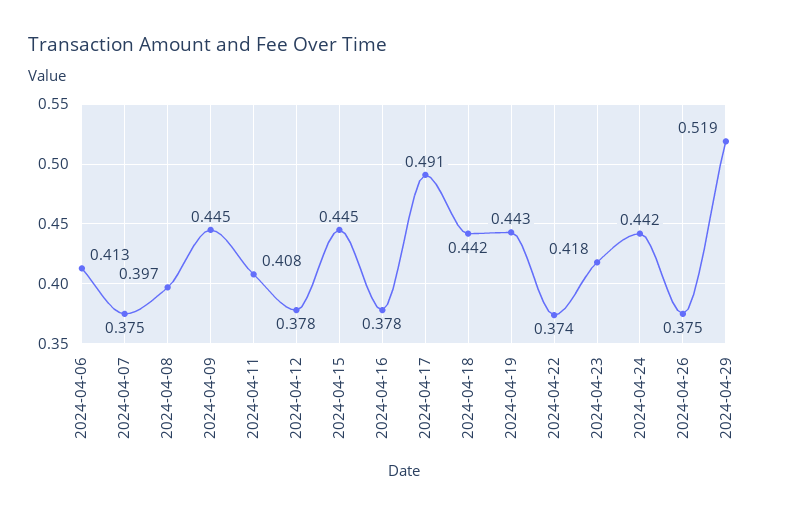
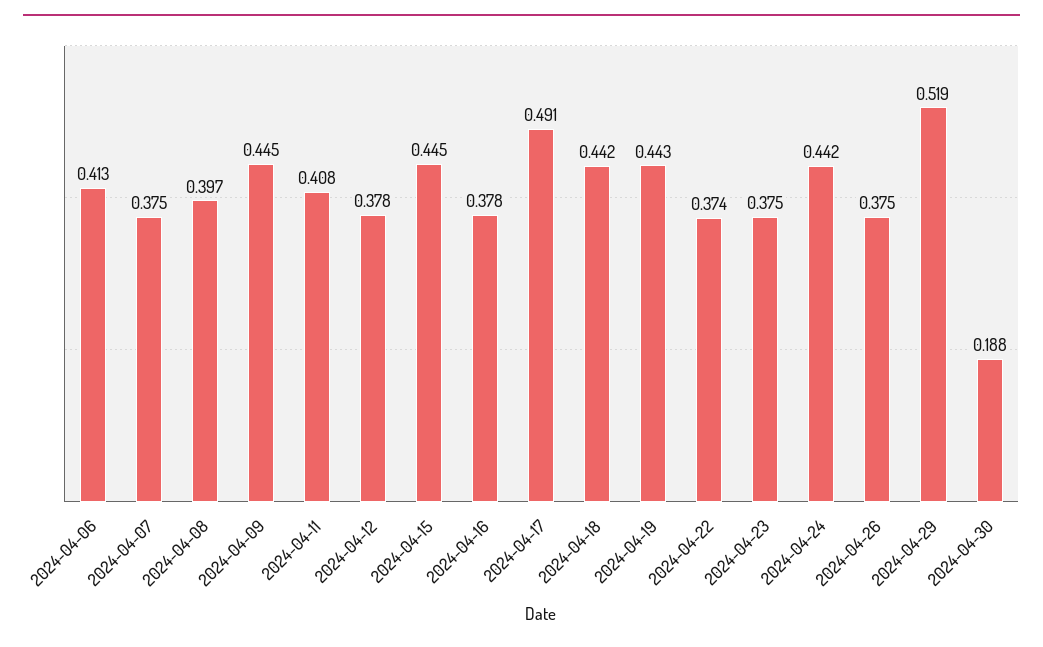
2024-04-23: 0.418 -> 0.375
2024-04-30: none -> 0.188

